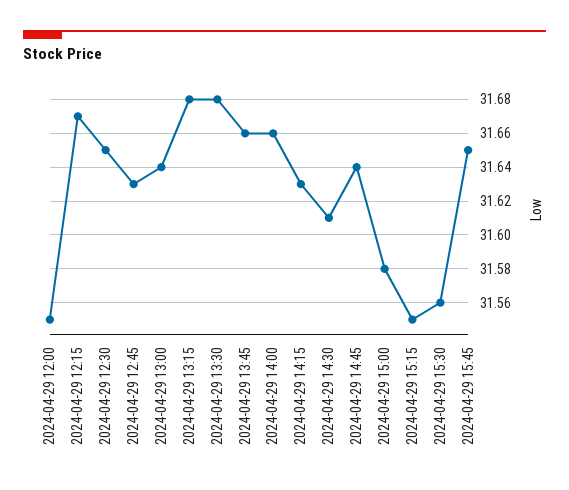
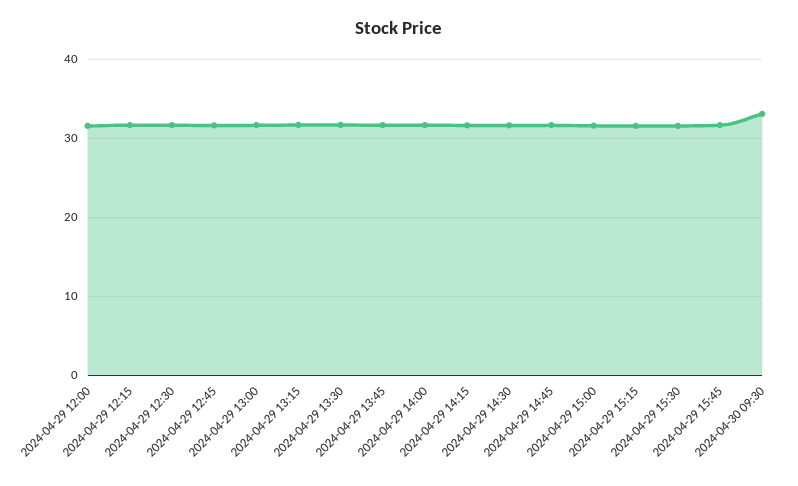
2024-04-30 09:30: none -> 33

